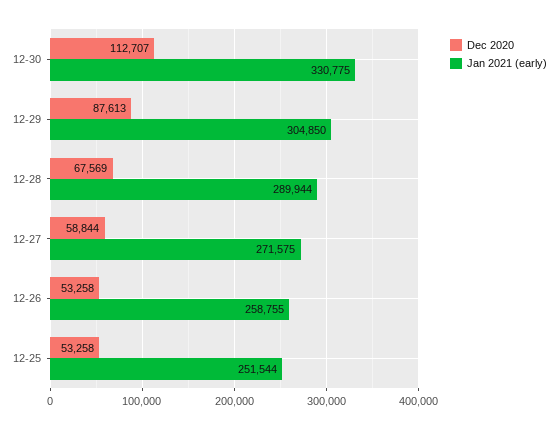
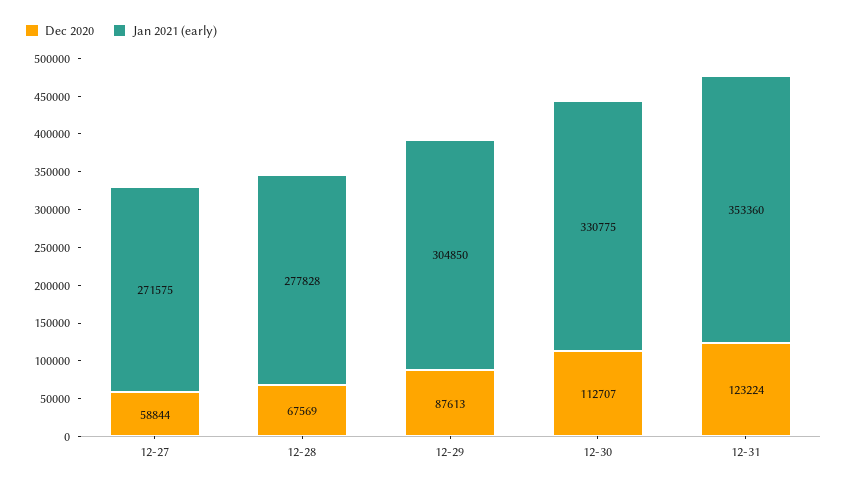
Jan 2021 (early), 12-28: 289944 -> 277828
Dec 2020, 12-26: 53258 -> none
Jan 2021 (early), 12-26: 258755 -> none
Dec 2020, 12-25: 53258 -> none
Jan 2021 (early), 12-25: 251544 -> none
Dec 2020, 12-31: none -> 123224
Jan 2021 (early), 12-31: none -> 353360

